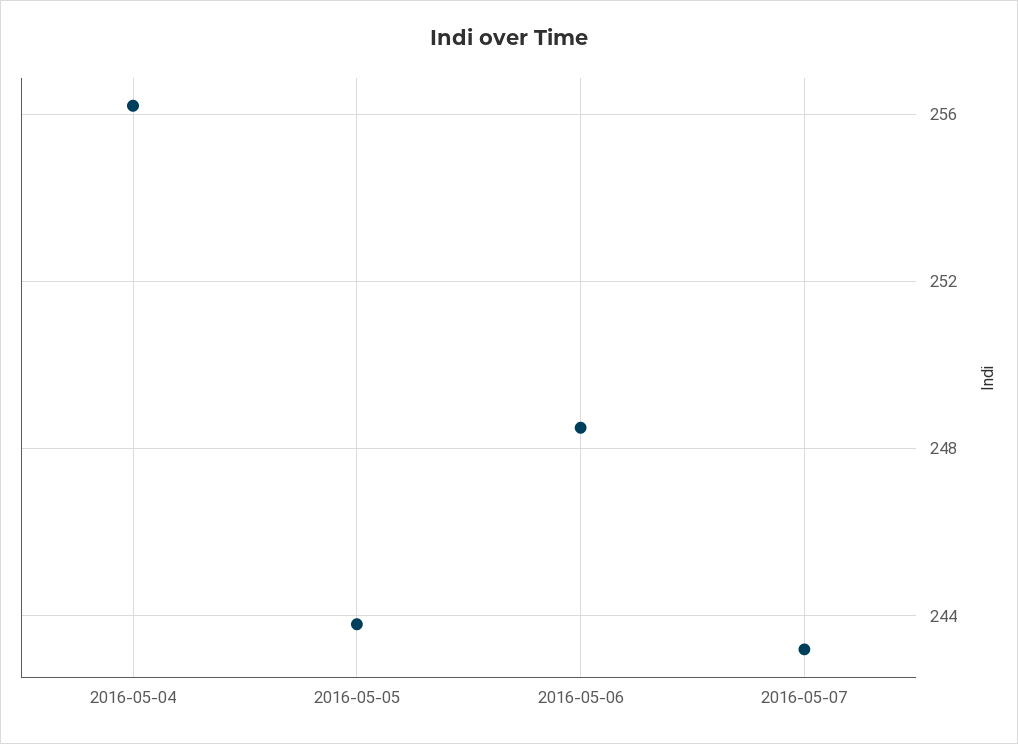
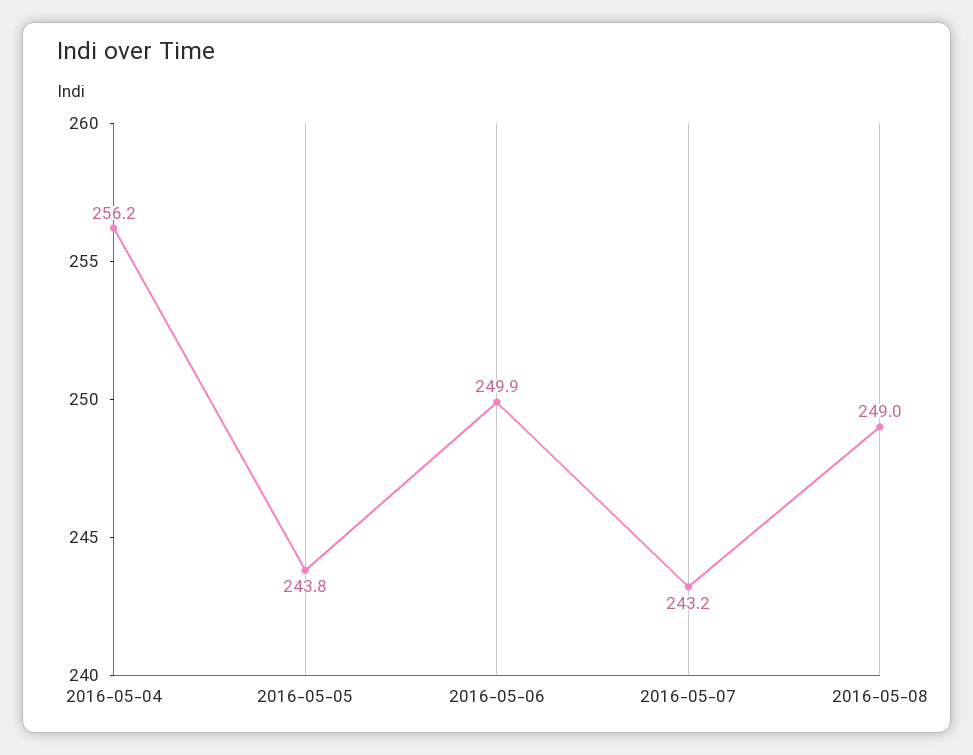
2016-05-06: 248.5 -> 249.9
2016-05-08: none -> 249

